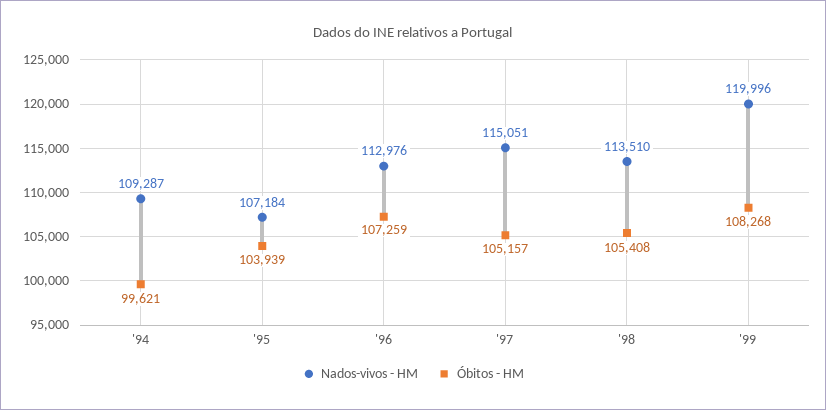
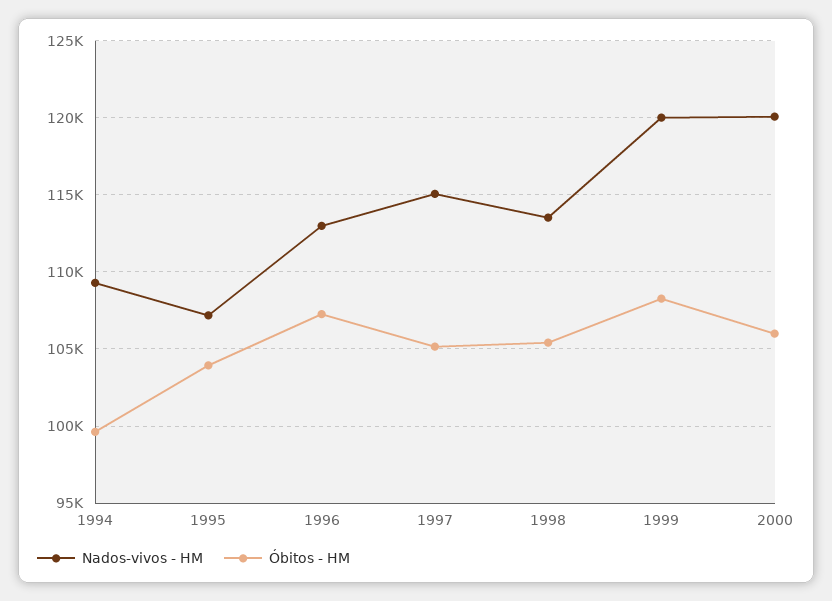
Nados-vivos - HM, 2000: none -> 120000
Óbitos - HM, 2000: none -> 106000

